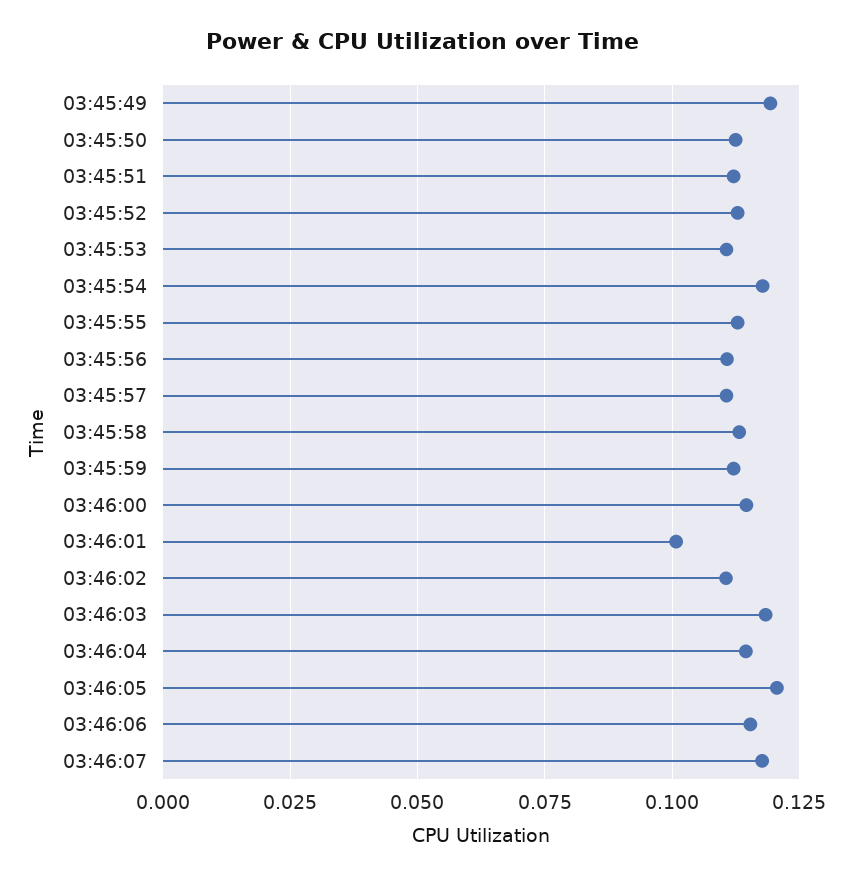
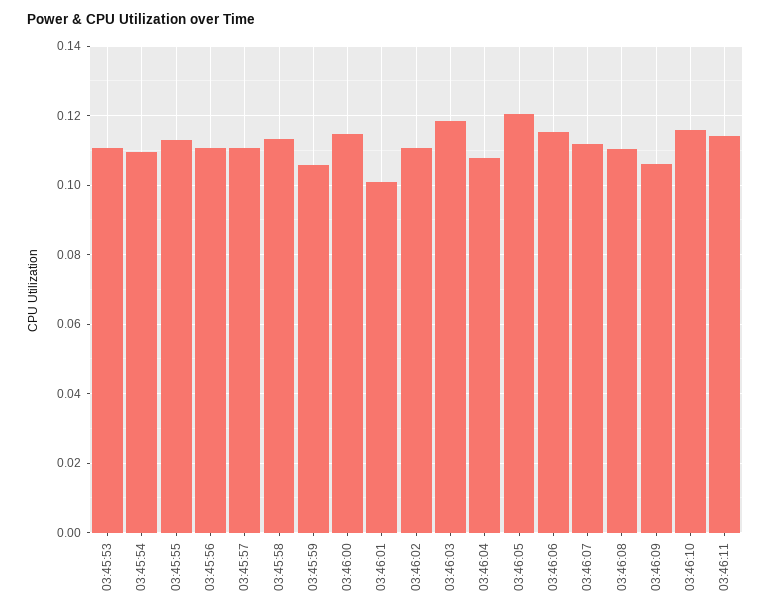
03:45:49: 0.12 -> none
03:45:50: 0.1125 -> none
03:45:51: 0.1125 -> none
03:45:52: 0.1125 -> none
03:45:54: 0.1175 -> 0.11
03:45:59: 0.1125 -> 0.106
03:46:04: 0.115 -> 0.108
03:46:07: 0.1175 -> 0.112
03:46:08: none -> 0.11
03:46:09: none -> 0.106
03:46:10: none -> 0.116
03:46:11: none -> 0.114

